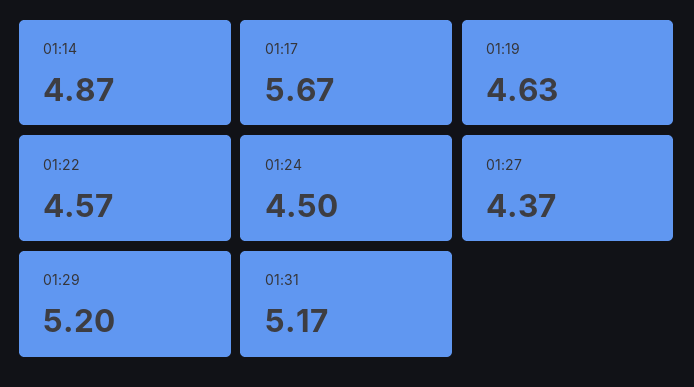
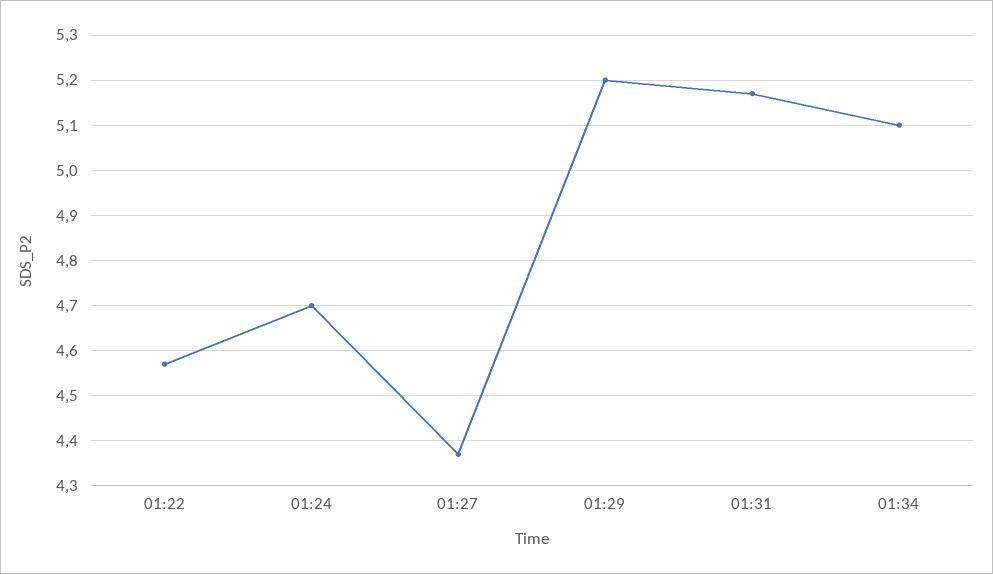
01:14: 4.87 -> none
01:17: 5.67 -> none
01:19: 4.63 -> none
01:24: 4.5 -> 4.7
01:34: none -> 5.1

